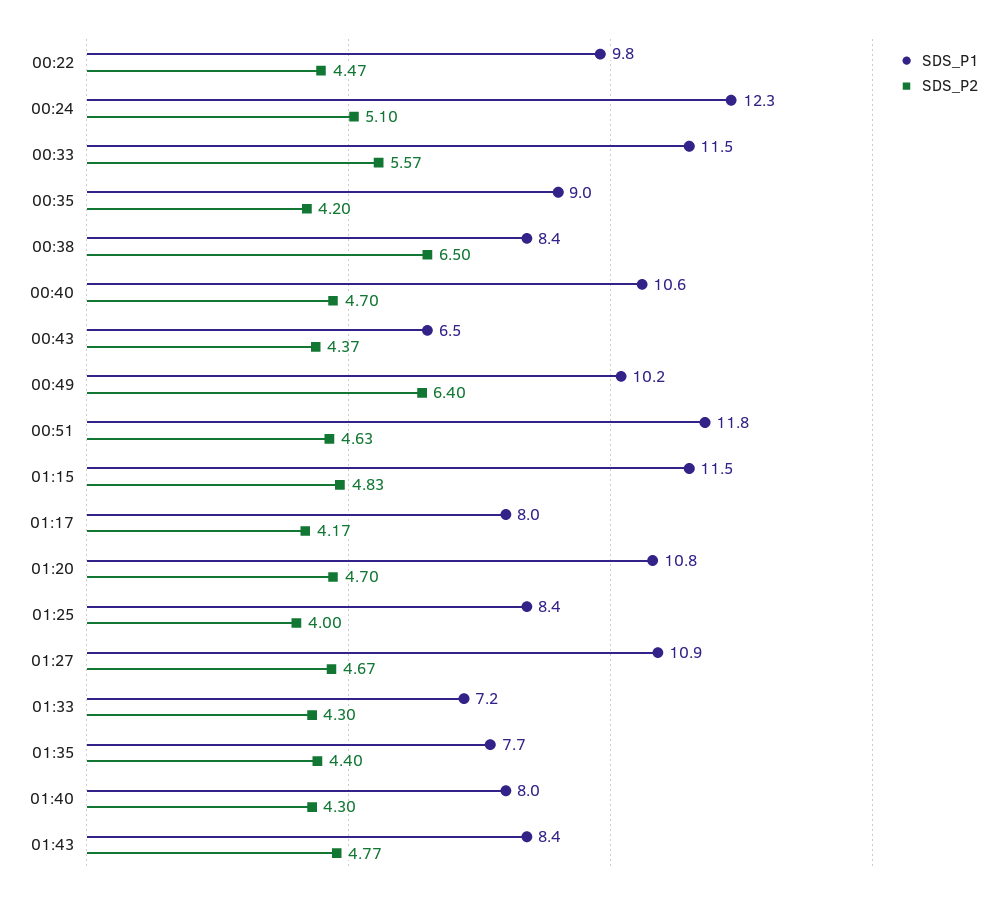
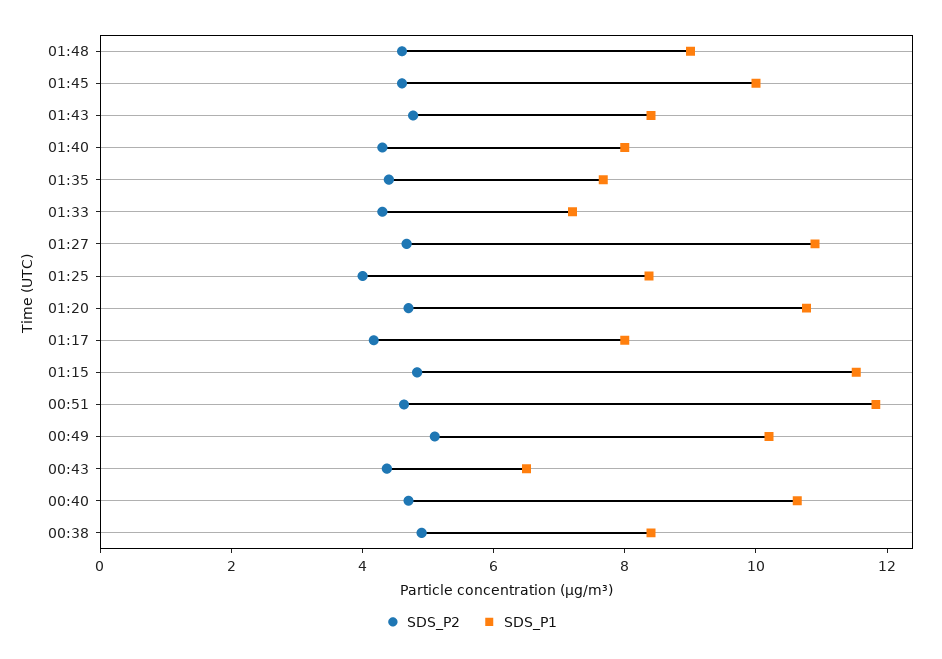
SDS_P1, 00:22: 9.8 -> none
SDS_P2, 00:22: 4.47 -> none
SDS_P1, 00:24: 12.3 -> none
SDS_P2, 00:24: 5.1 -> none
SDS_P1, 00:33: 11.5 -> none
SDS_P2, 00:33: 5.57 -> none
SDS_P1, 00:35: 9 -> none
SDS_P2, 00:35: 4.2 -> none
SDS_P2, 00:38: 6.5 -> 5
SDS_P2, 00:49: 6.4 -> 5
SDS_P2, 01:48: none -> 4.5
SDS_P1, 01:48: none -> 9
SDS_P2, 01:45: none -> 4.5
SDS_P1, 01:45: none -> 10

